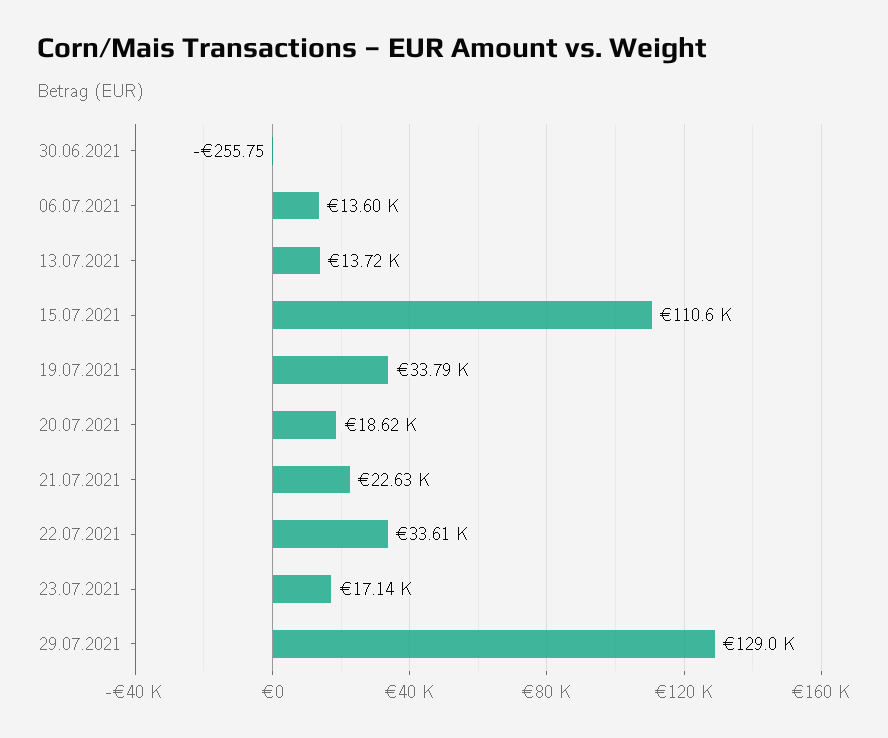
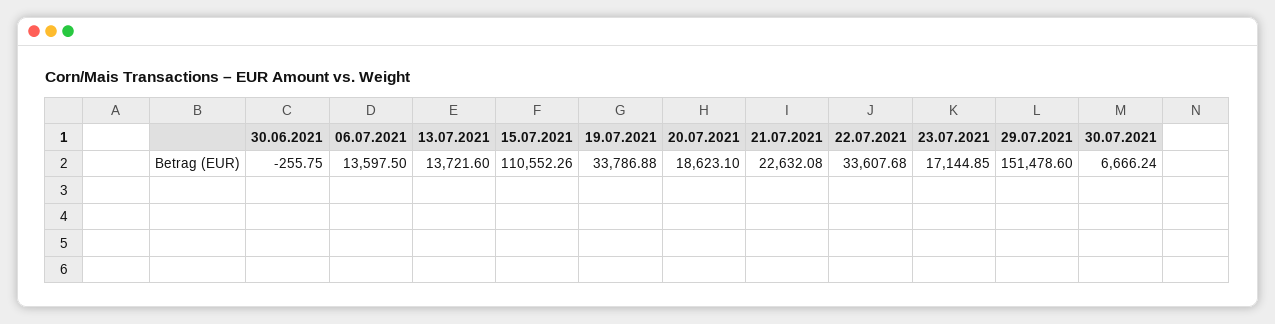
29.07.2021: 129000 -> 151478.6
30.07.2021: none -> 6666.24

